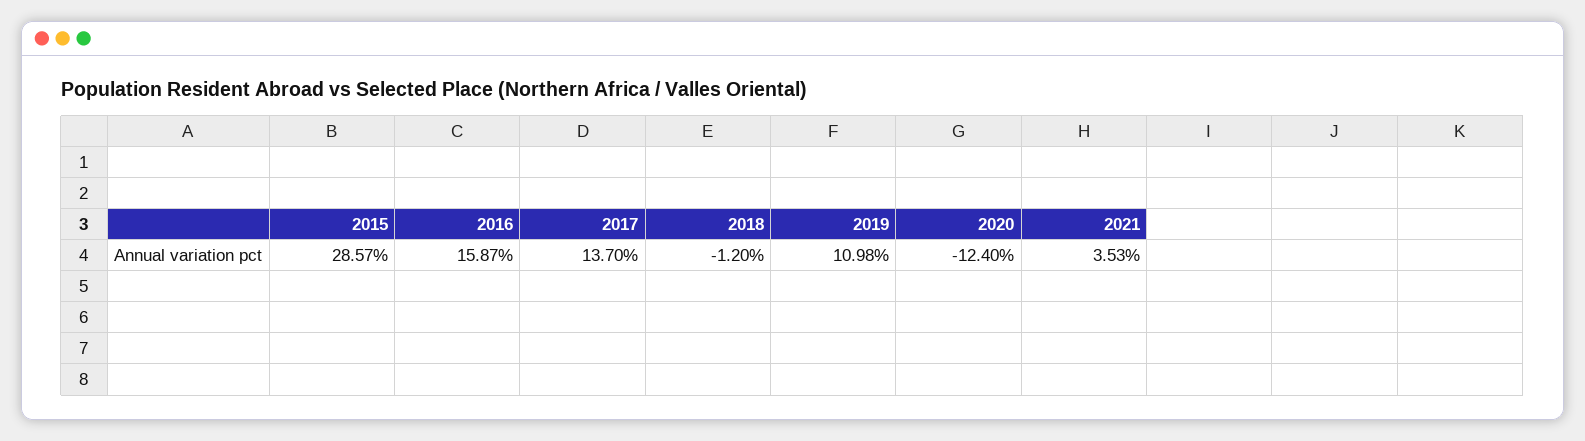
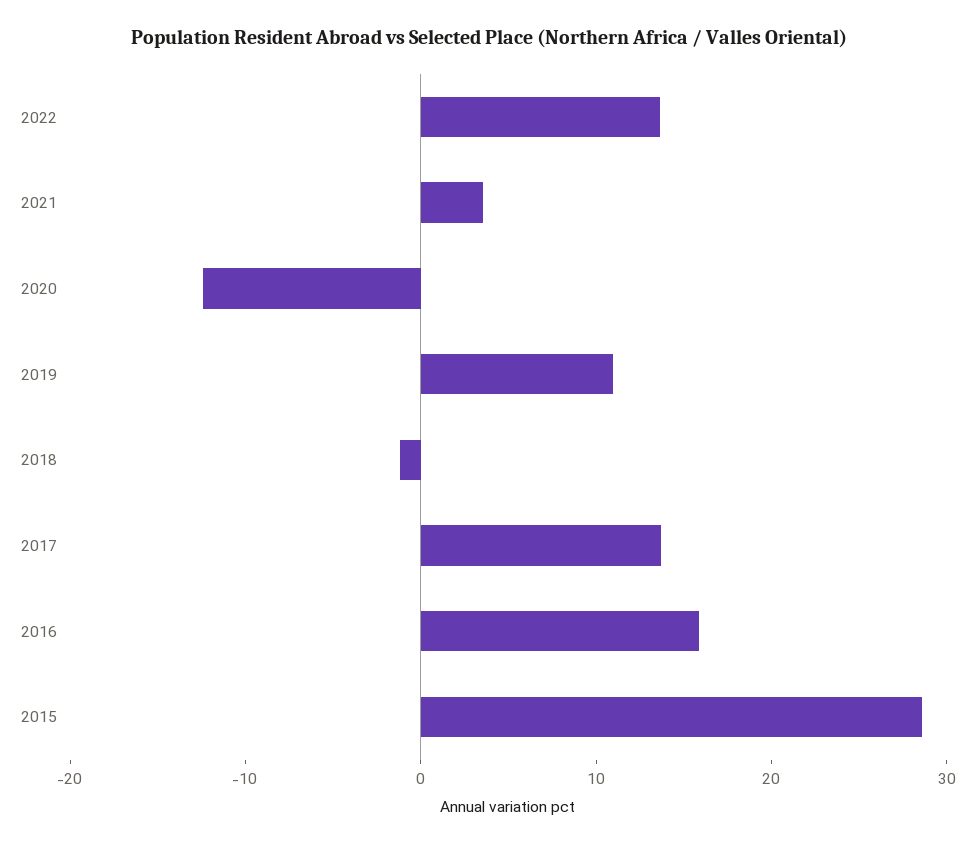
2022: none -> 14

